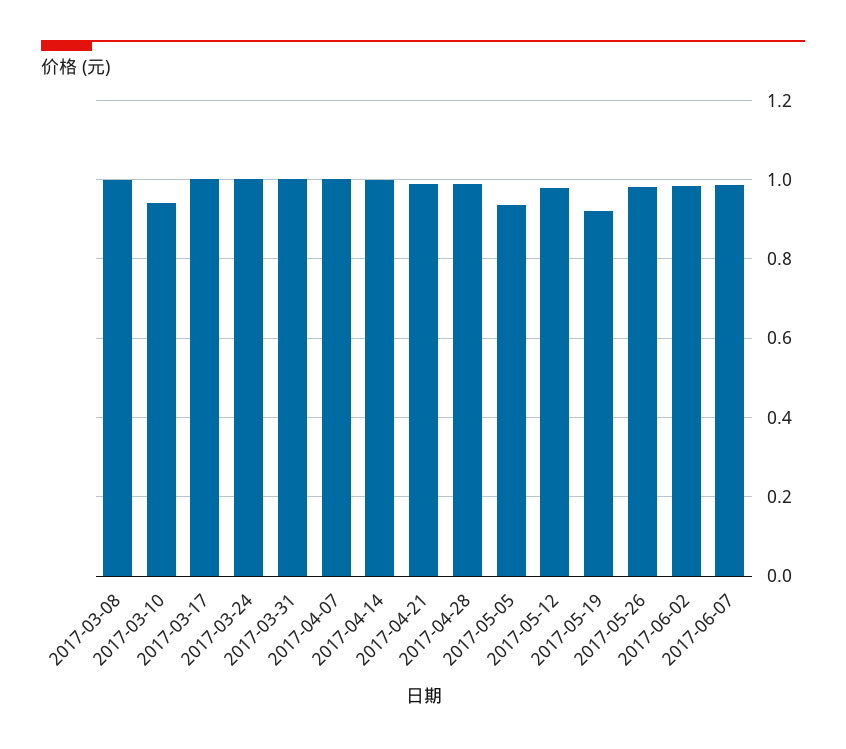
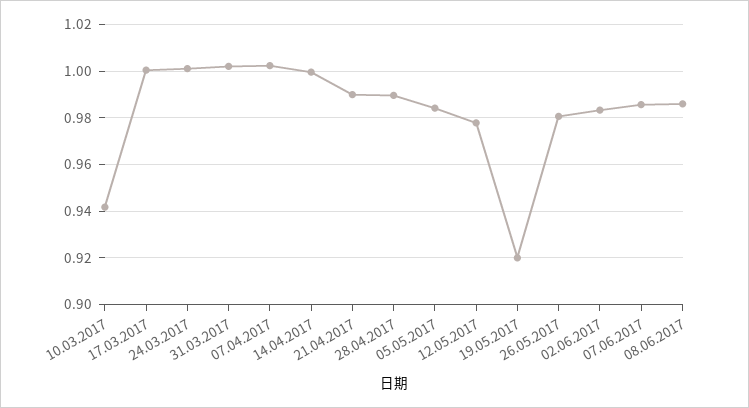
2017-03-08: 1 -> none
2017-05-05: 0.94 -> 0.985
08.06.2017: none -> 0.985

